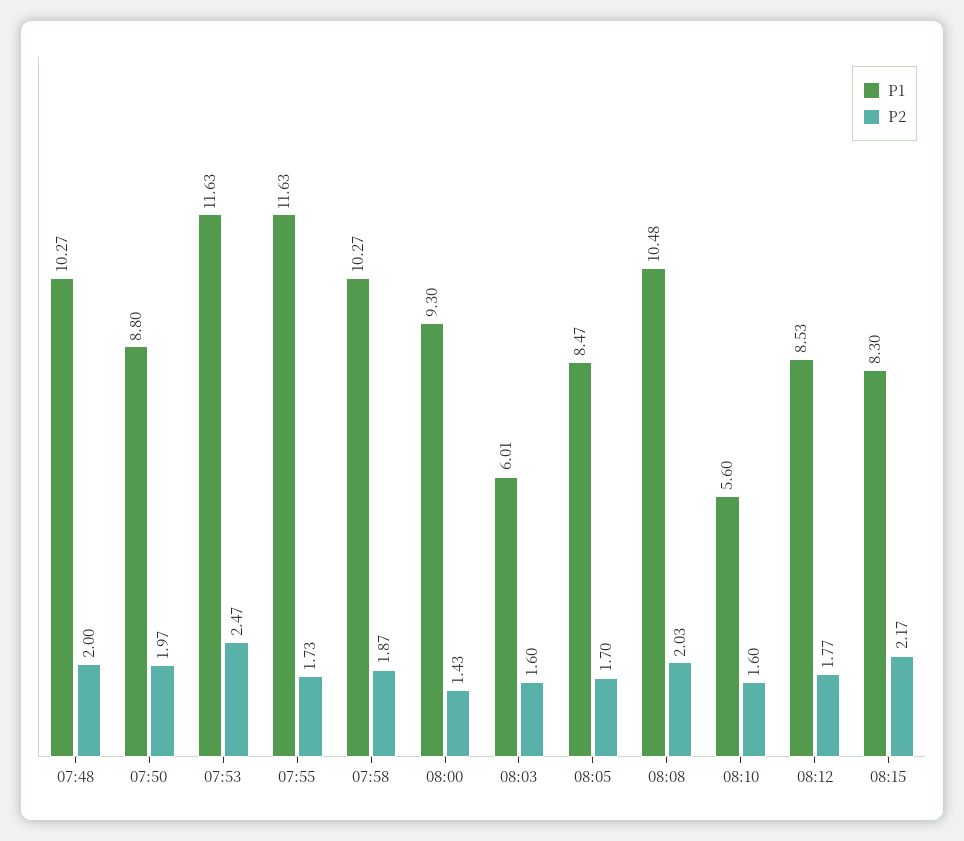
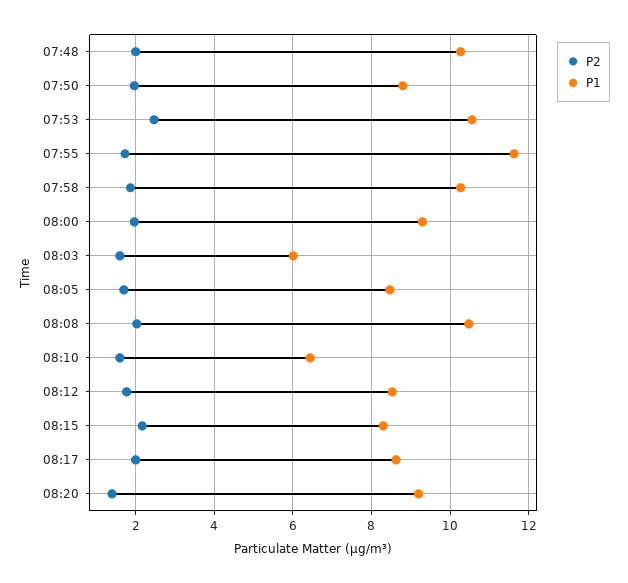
P1, 07:53: 11.63 -> 10.6
P2, 08:00: 1.43 -> 2
P1, 08:10: 5.6 -> 6.4
P2, 08:17: none -> 2
P1, 08:17: none -> 8.6
P2, 08:20: none -> 1.4
P1, 08:20: none -> 9.2

